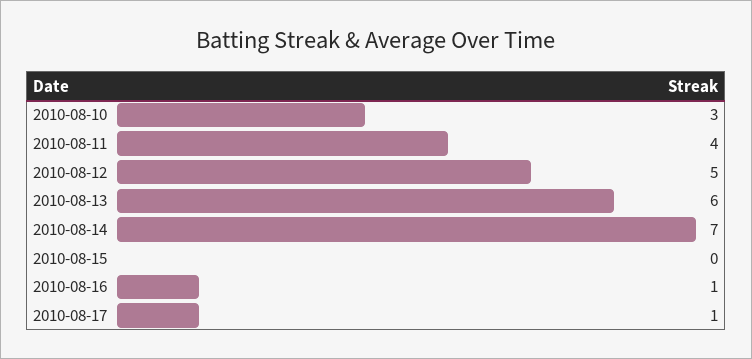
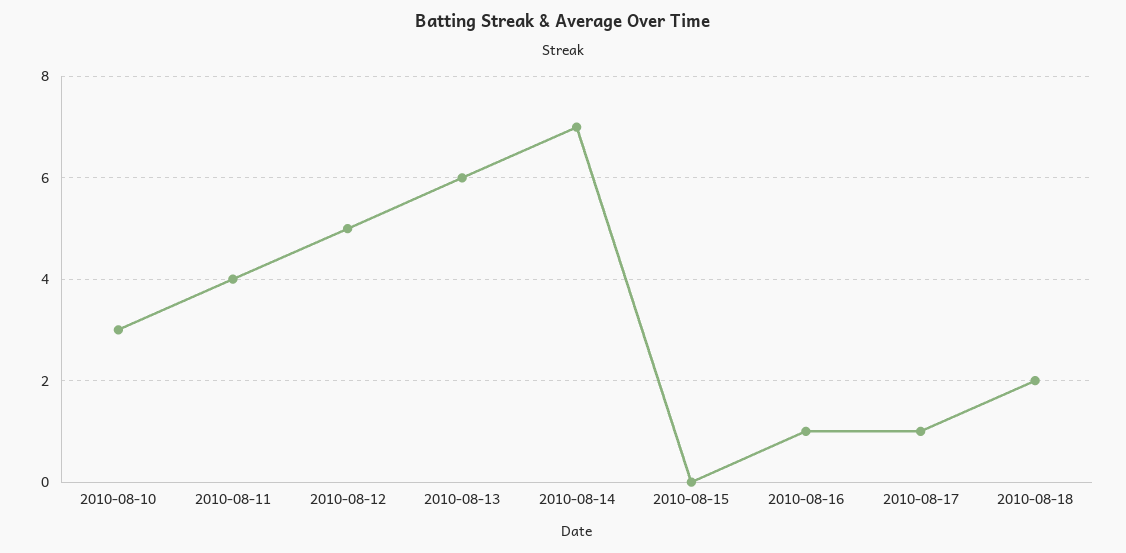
2010-08-18: none -> 2

